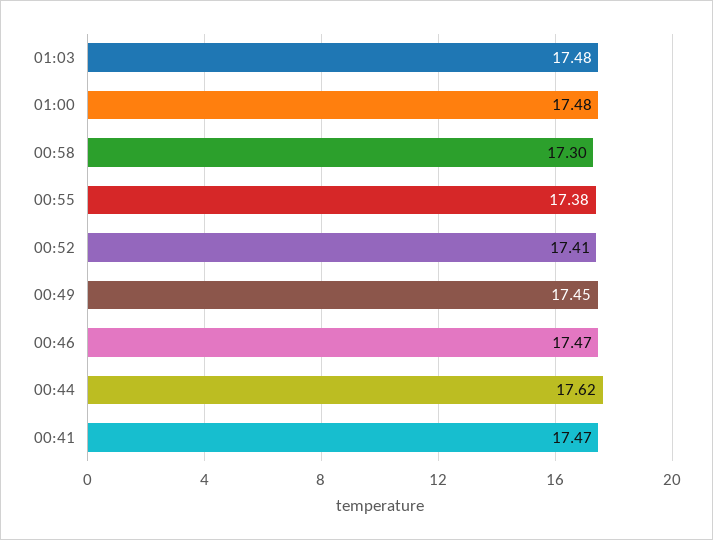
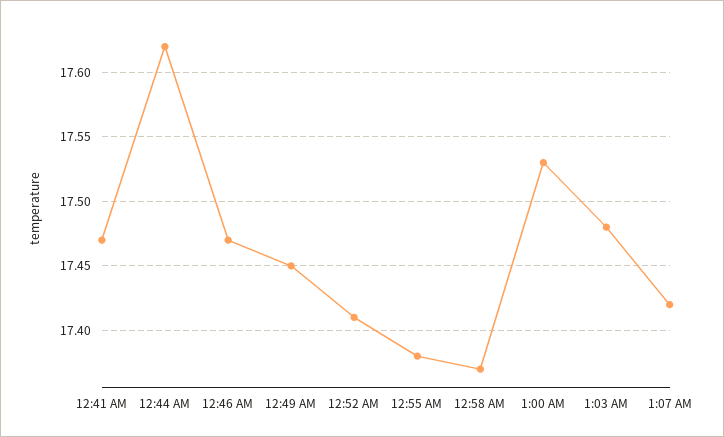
01:00: 17.48 -> 17.53
00:58: 17.3 -> 17.37
1:07 AM: none -> 17.42

